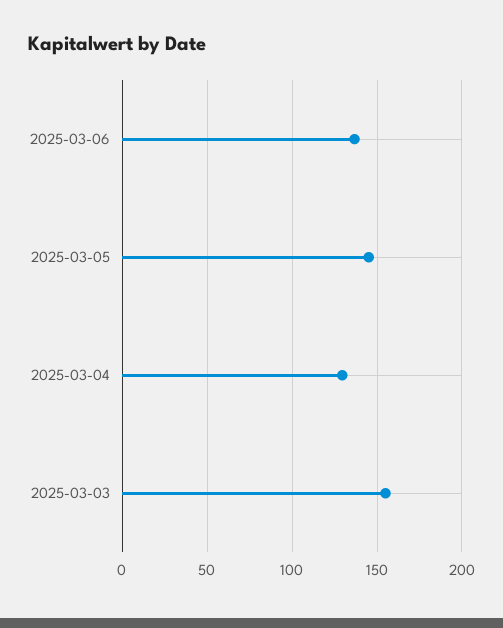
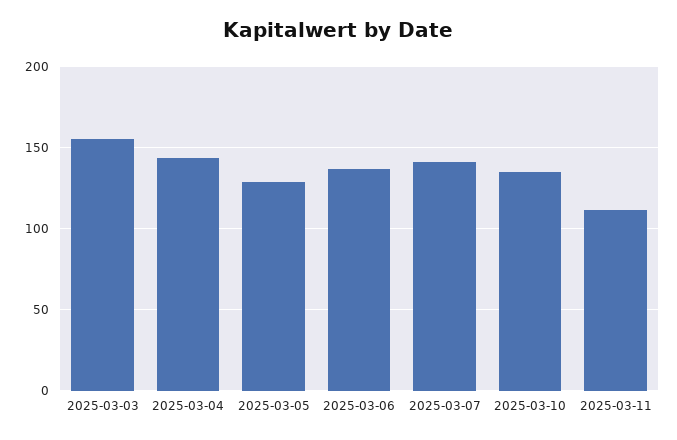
2025-03-05: 145 -> 130
2025-03-04: 130 -> 145
2025-03-07: none -> 140
2025-03-10: none -> 135
2025-03-11: none -> 110

